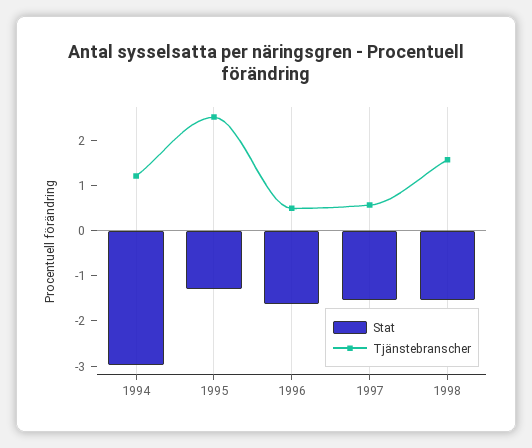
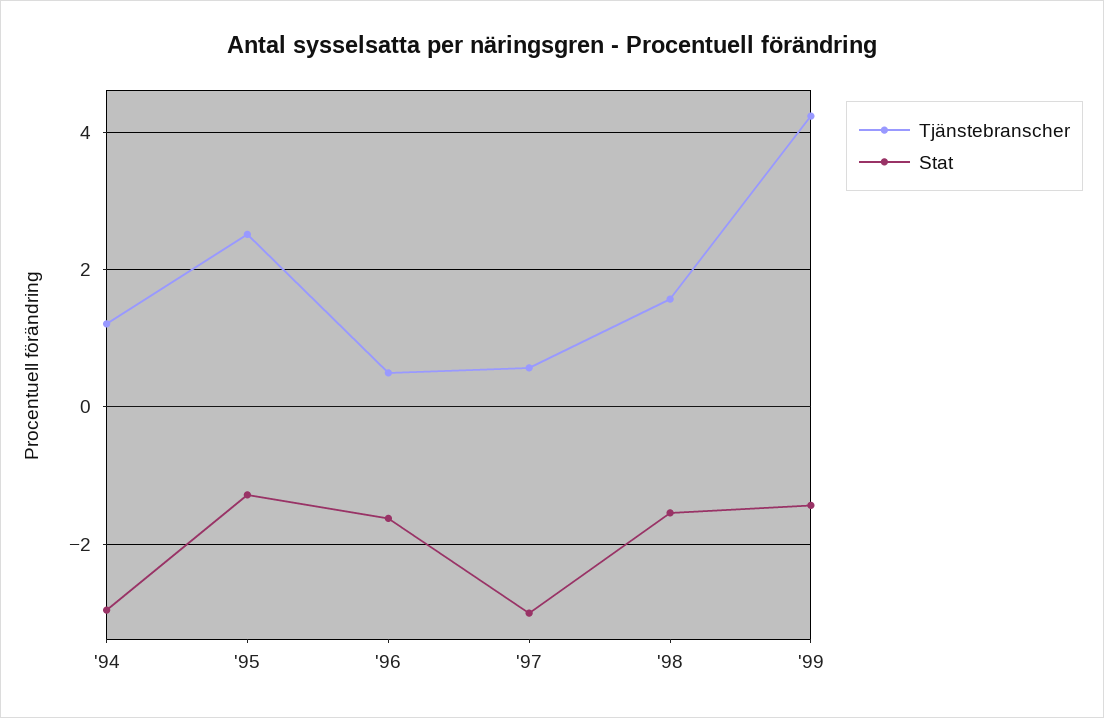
Stat, 1997: -1.6 -> -3
Tjänstebranscher, '99: none -> 4.2
Stat, '99: none -> -1.4

